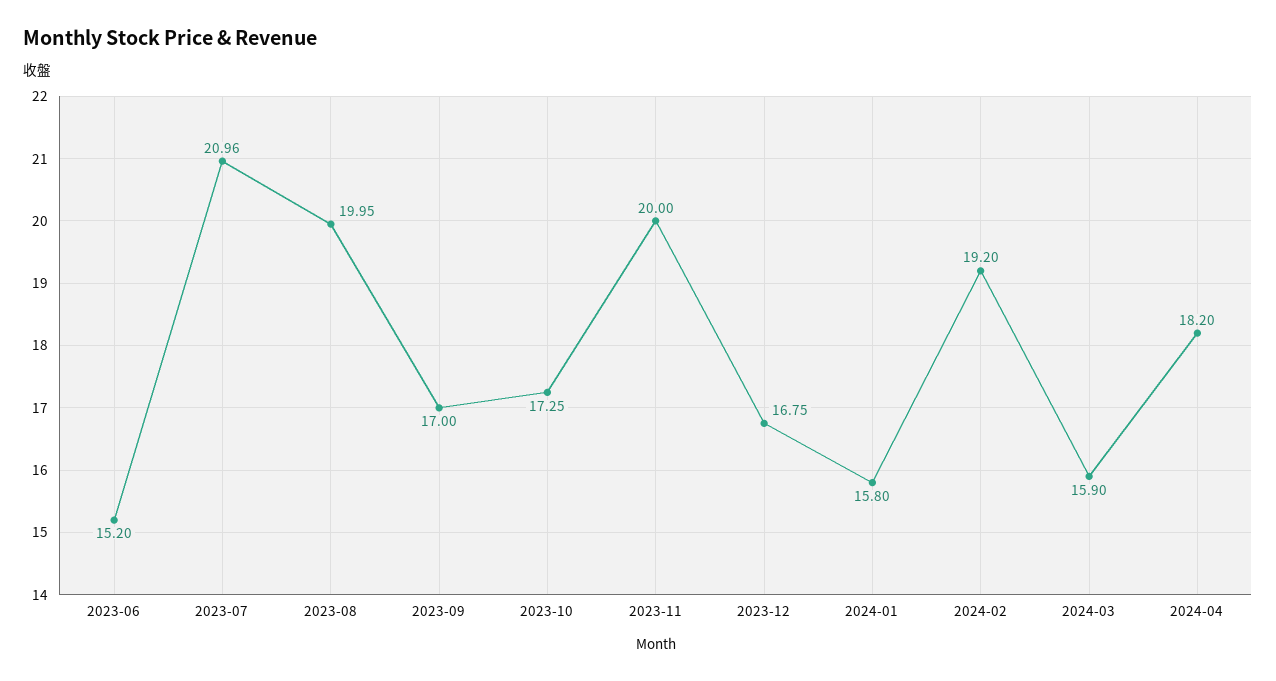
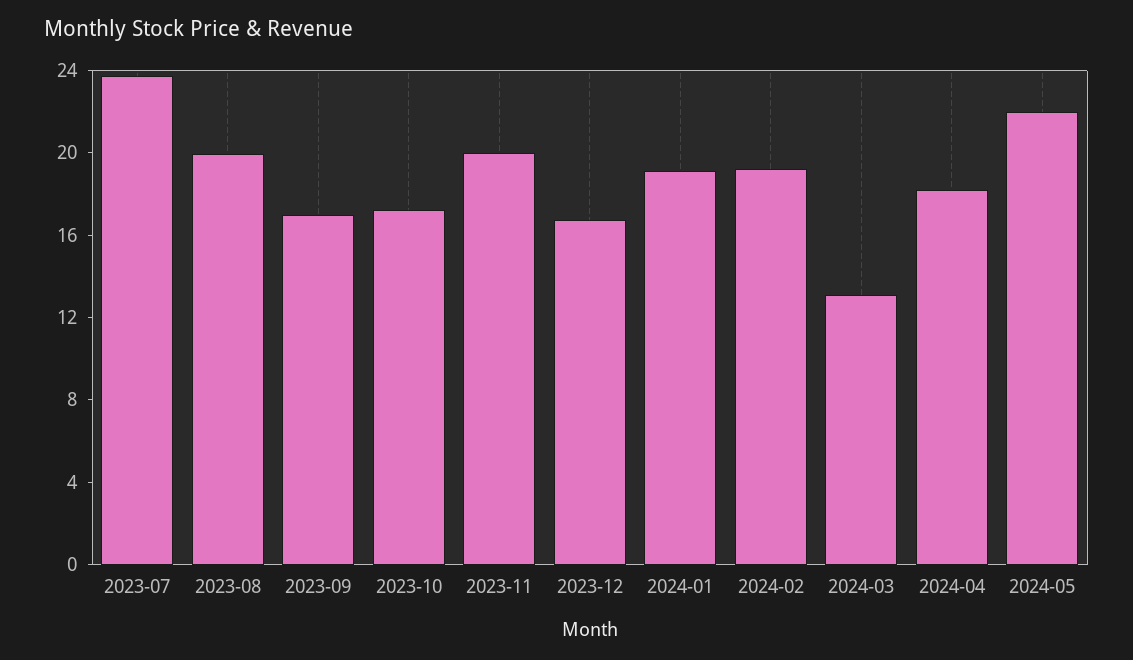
2023-06: 15.2 -> none
2023-07: 20.96 -> 24
2024-01: 15.8 -> 19
2024-03: 15.9 -> 13
2024-05: none -> 22

